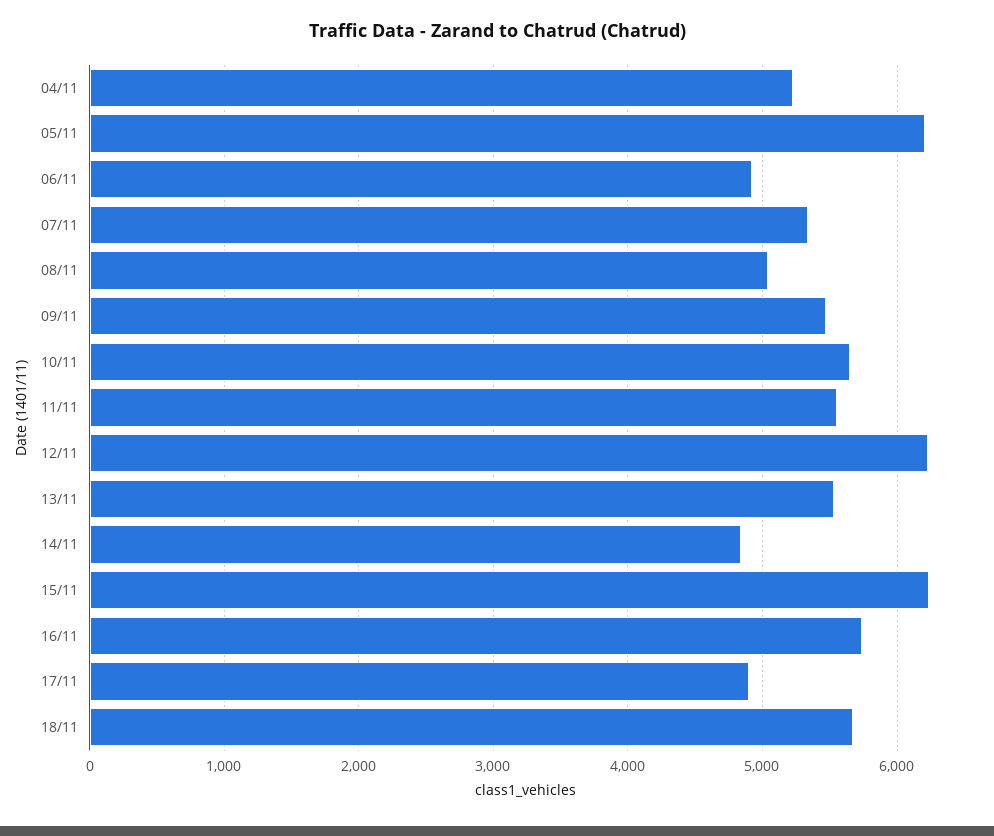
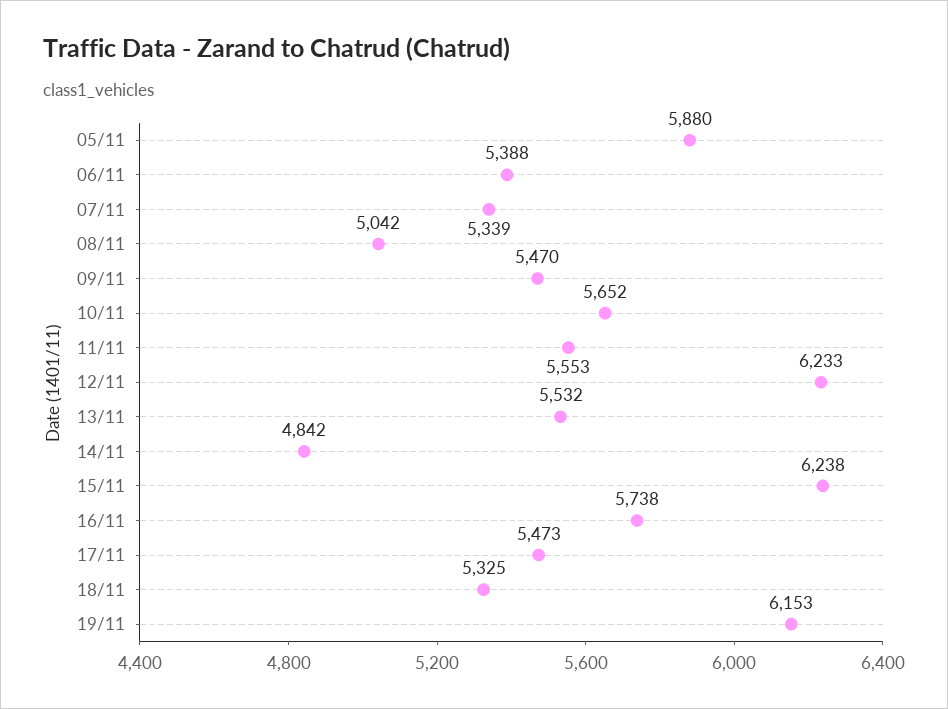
04/11: 5200 -> none
05/11: 6200 -> 5880
06/11: 4900 -> 5388
17/11: 4900 -> 5473
18/11: 5700 -> 5325
19/11: none -> 6153

